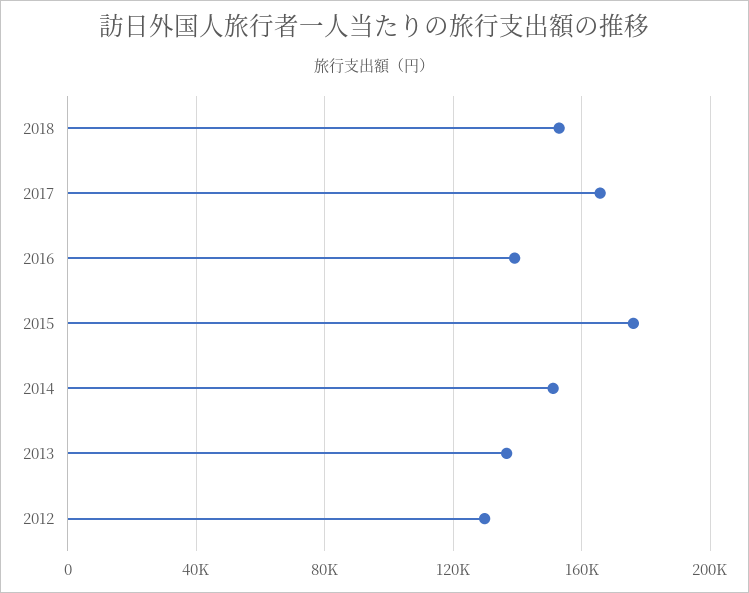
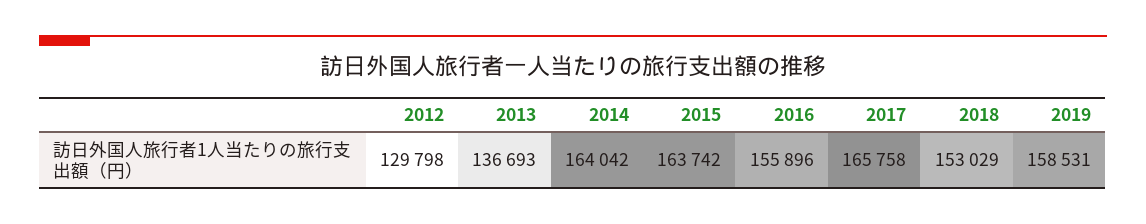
2016: 140000 -> 155896
2015: 175000 -> 163742
2014: 150000 -> 164042
2019: none -> 158531

